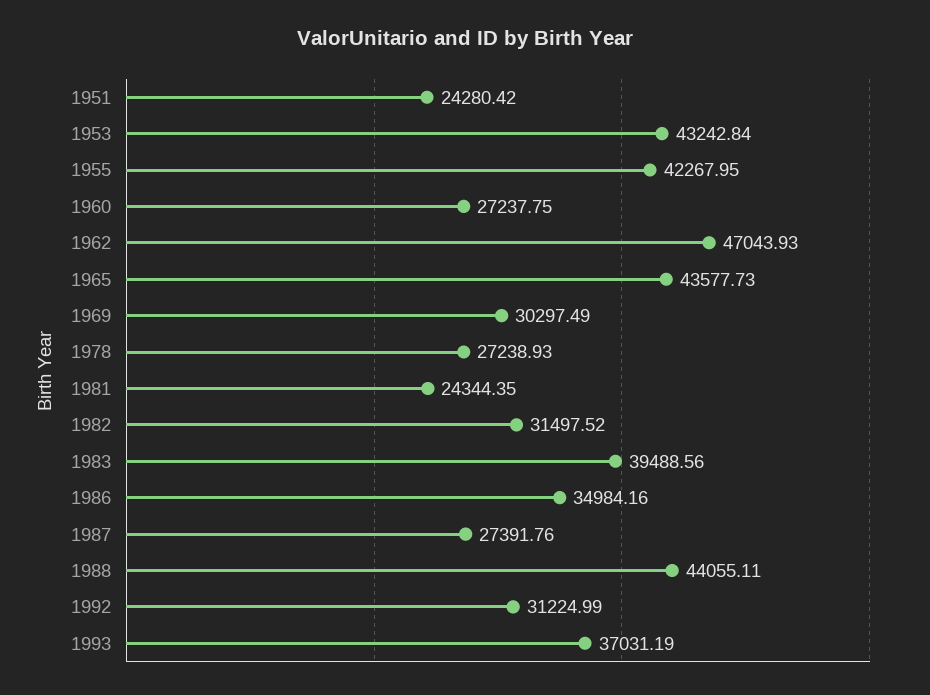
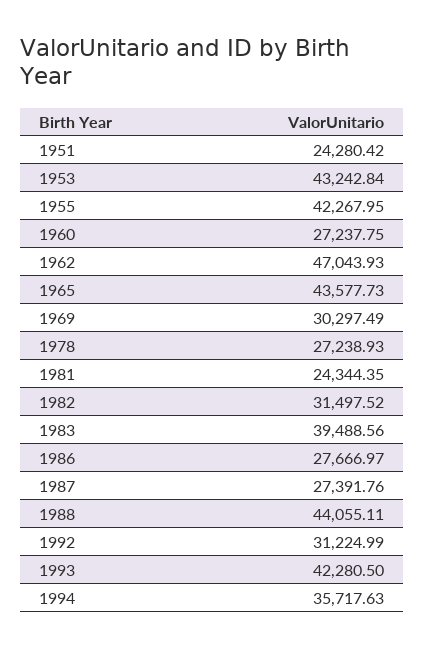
1986: 34984.16 -> 27666.97
1993: 37031.19 -> 42280.5
1994: none -> 35717.63

